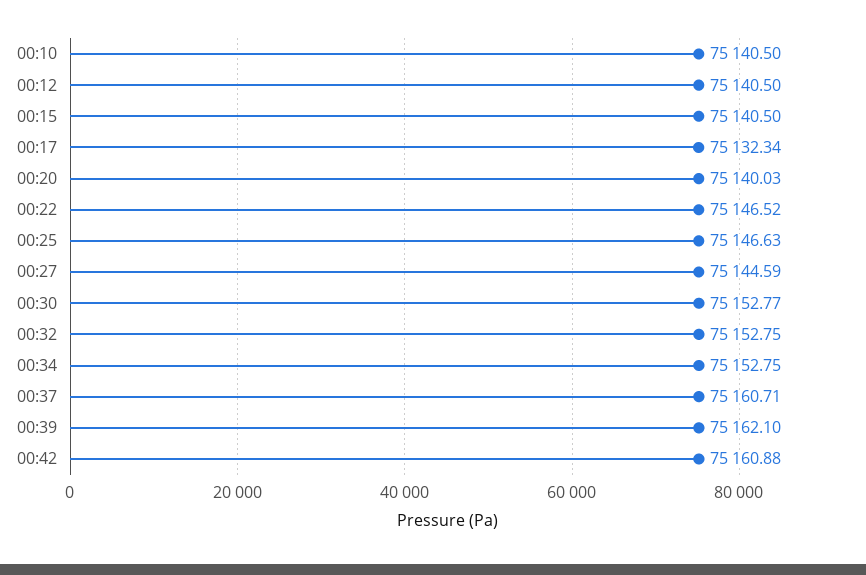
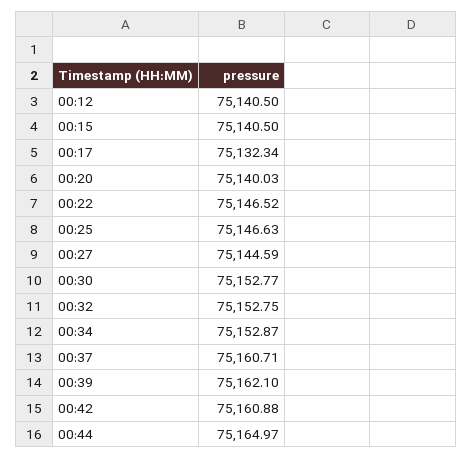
00:10: 75140.5 -> none
00:34: 75152.75 -> 75152.87
00:44: none -> 75164.97

